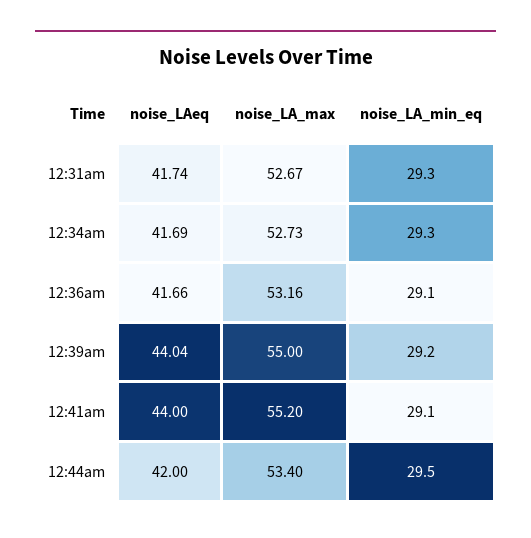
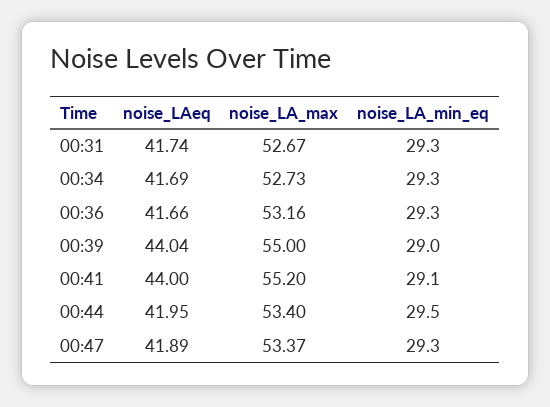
noise_LA_min_eq, 12:36am: 29.1 -> 29.3
noise_LA_min_eq, 12:39am: 29.2 -> 29
noise_LAeq, 12:44am: 42 -> 41.95
noise_LAeq, 00:47: none -> 41.89
noise_LA_max, 00:47: none -> 53.37
noise_LA_min_eq, 00:47: none -> 29.3

